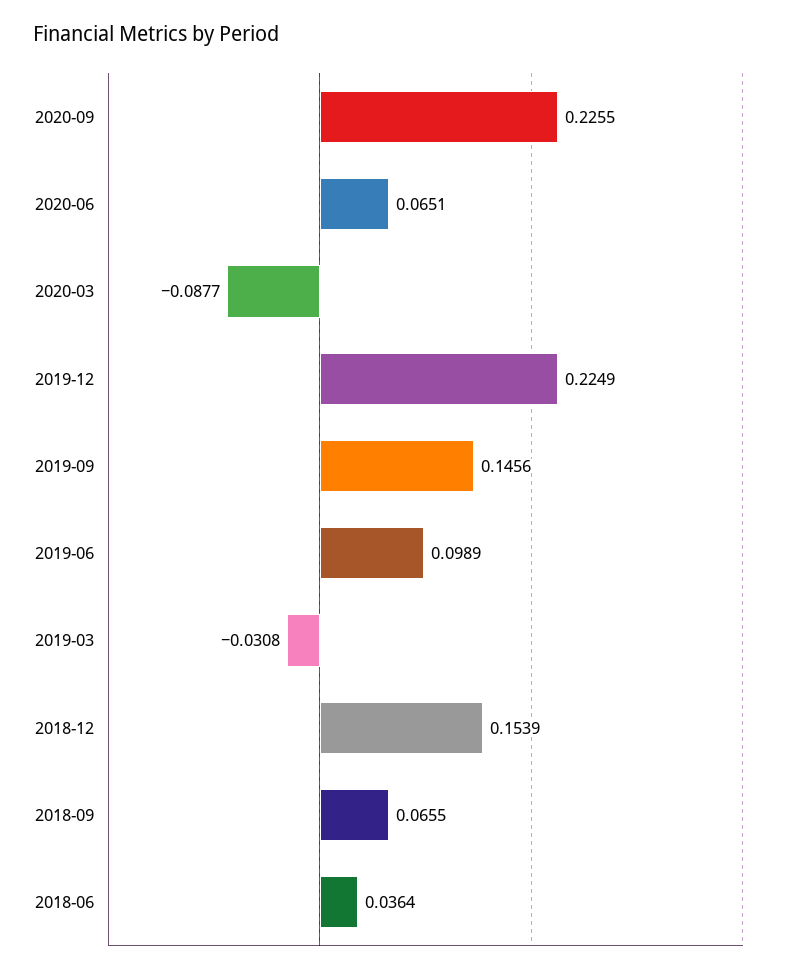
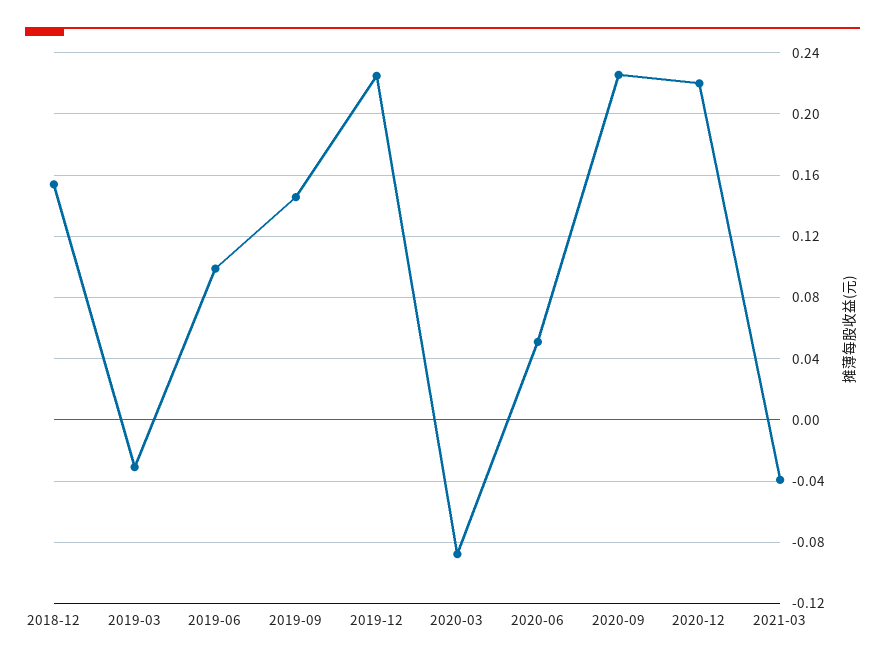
2020-06: 0.0651 -> 0.05
2018-09: 0.0655 -> none
2018-06: 0.0364 -> none
2020-12: none -> 0.22
2021-03: none -> -0.04

